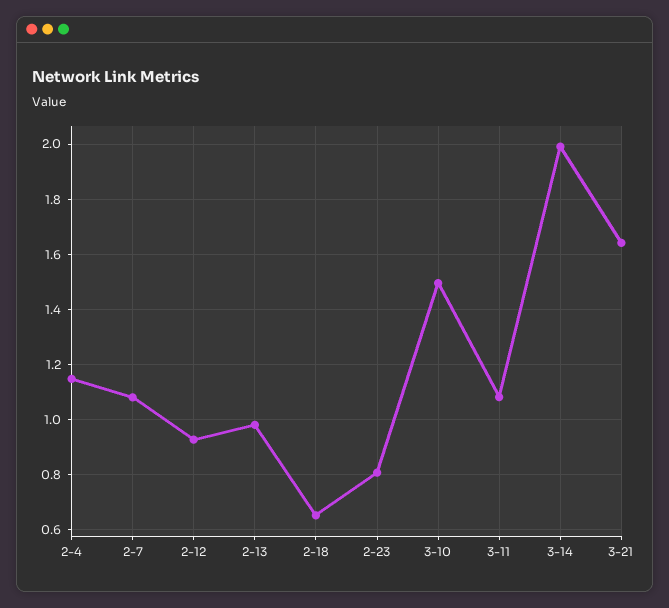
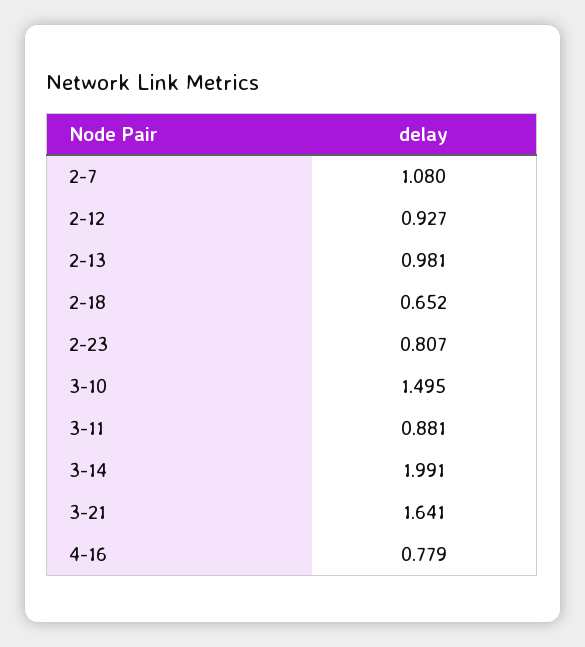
2-4: 1.15 -> none
3-11: 1.075 -> 0.881
4-16: none -> 0.779

